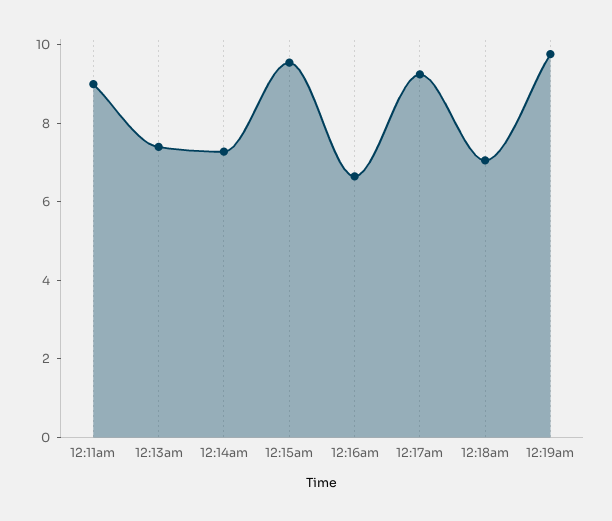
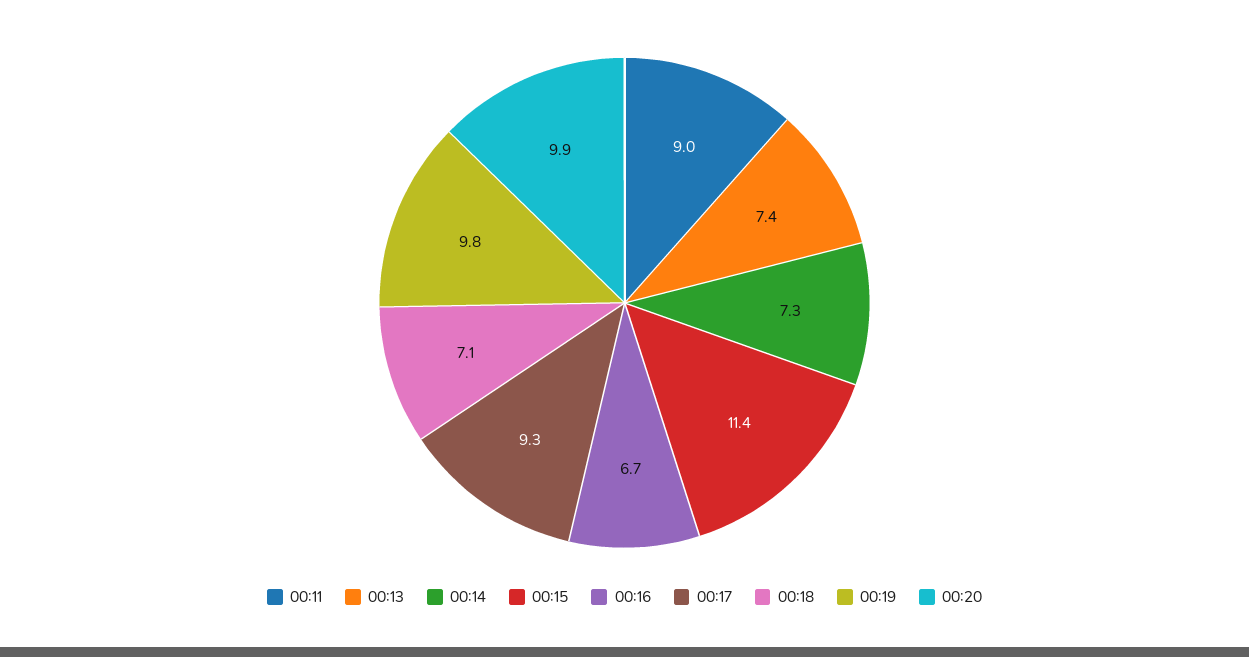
12:15am: 9.5 -> 11.4
00:20: none -> 9.9

